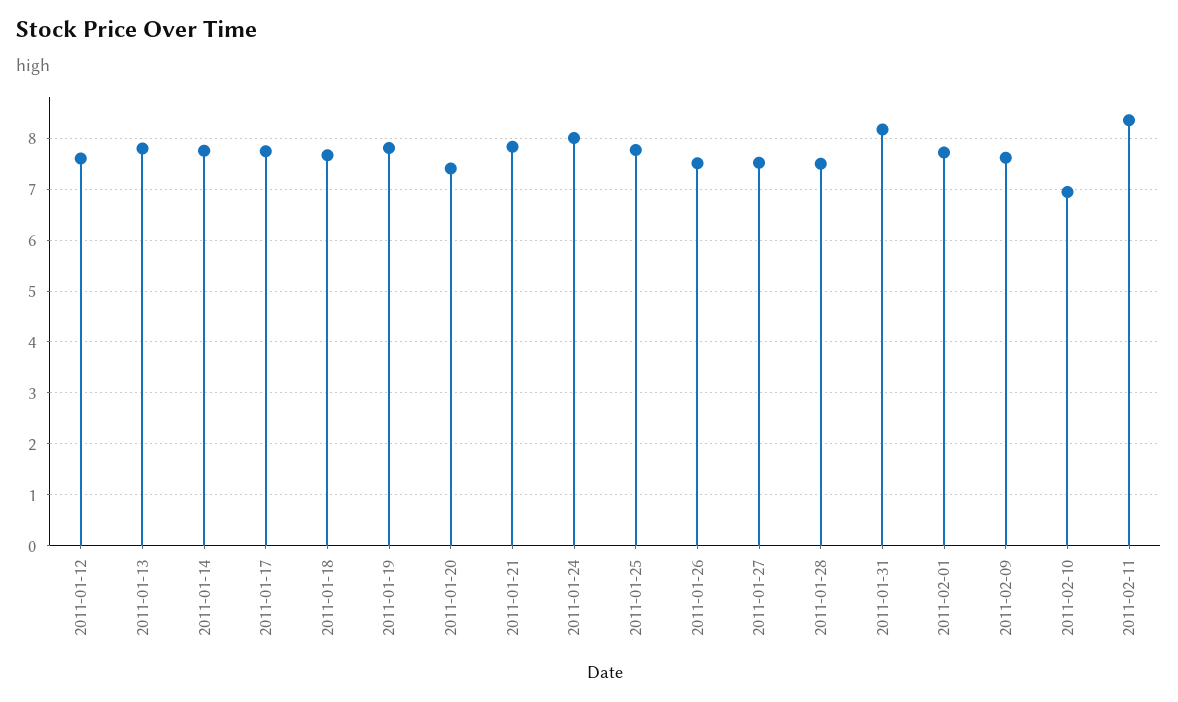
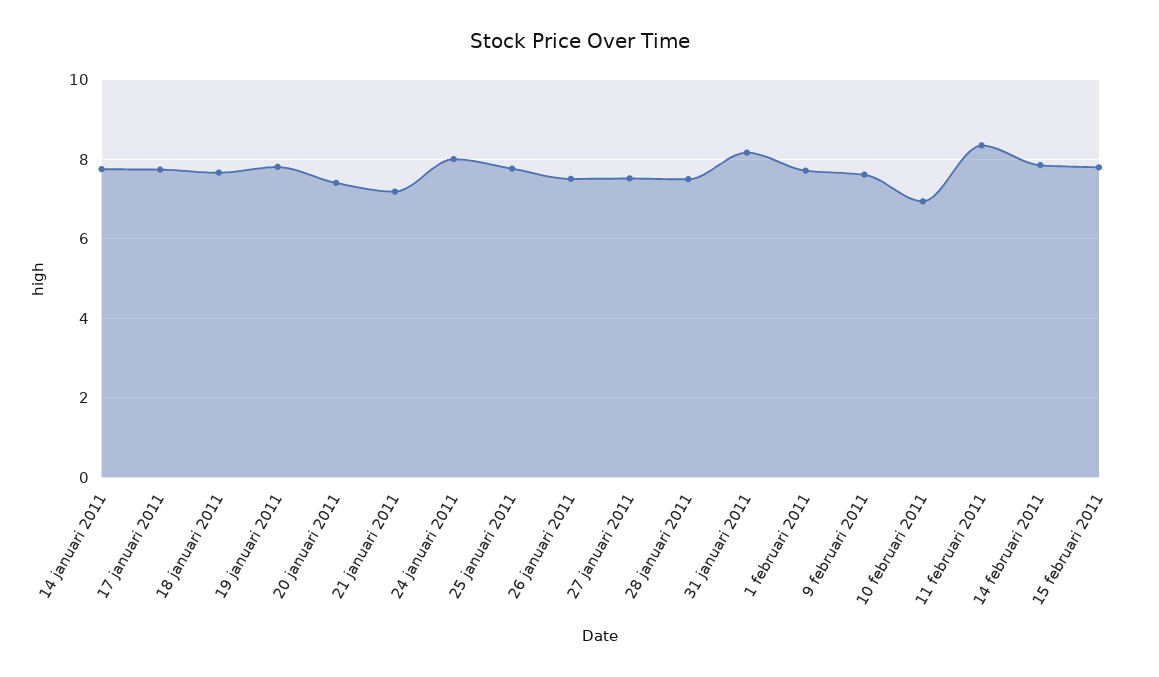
2011-01-12: 7.6 -> none
2011-01-13: 7.8 -> none
2011-01-21: 7.8 -> 7.2
14 februari 2011: none -> 7.8
15 februari 2011: none -> 7.8

